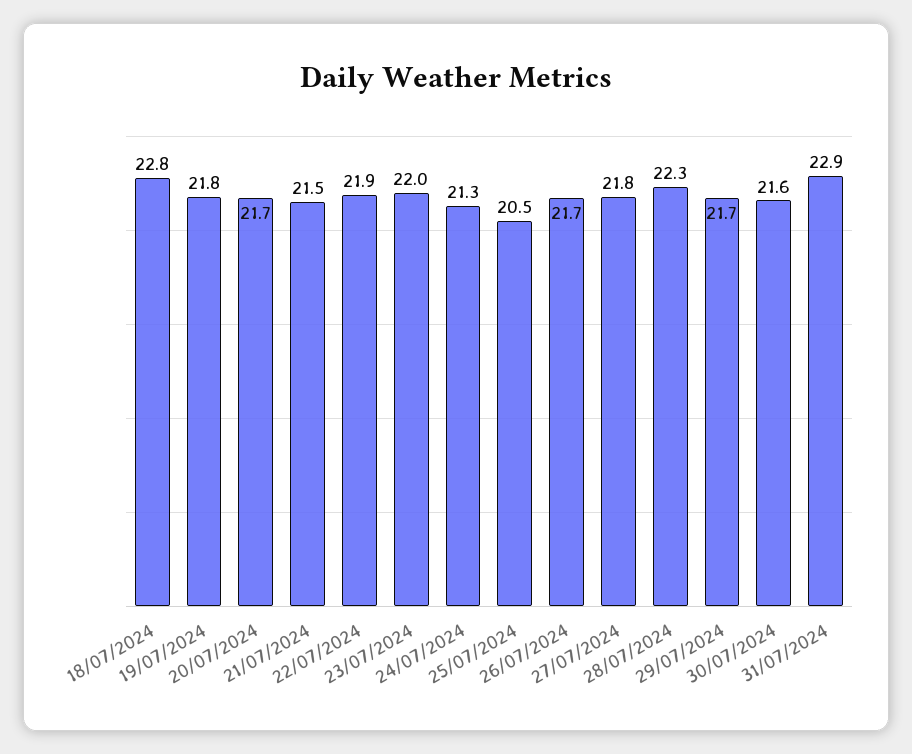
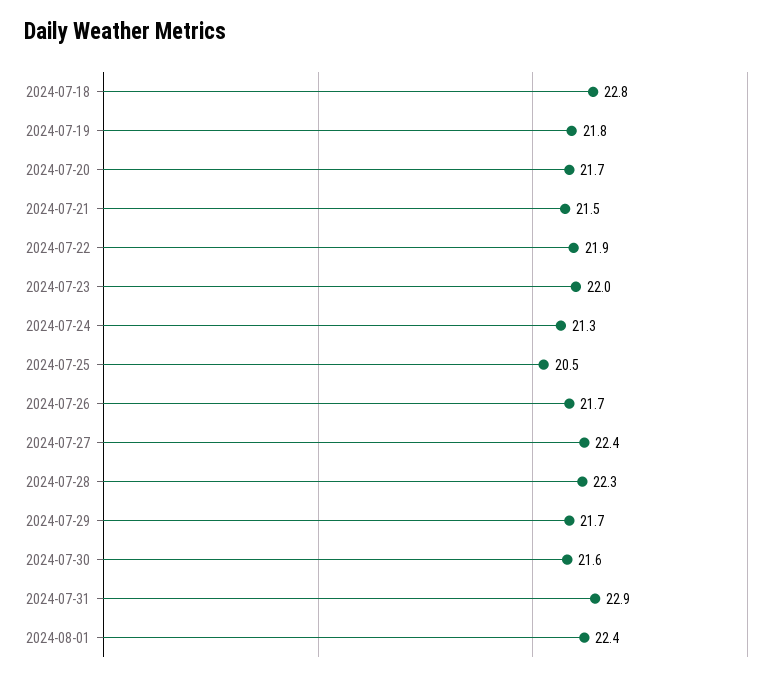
27/07/2024: 21.8 -> 22.4
2024-08-01: none -> 22.4

